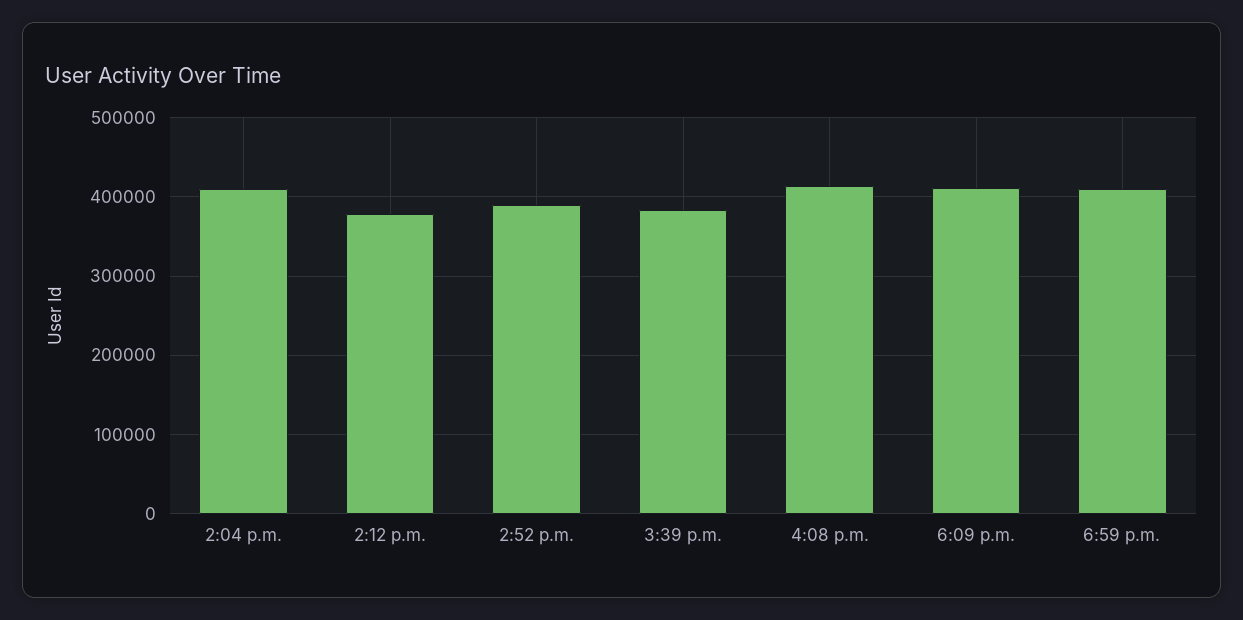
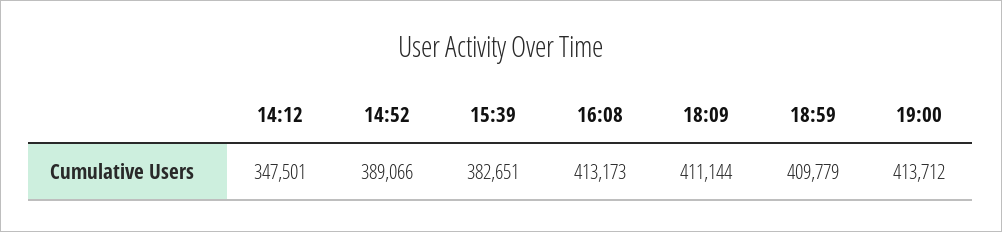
2:04 p.m.: 410000 -> none
2:12 p.m.: 380000 -> 347501
19:00: none -> 413712

